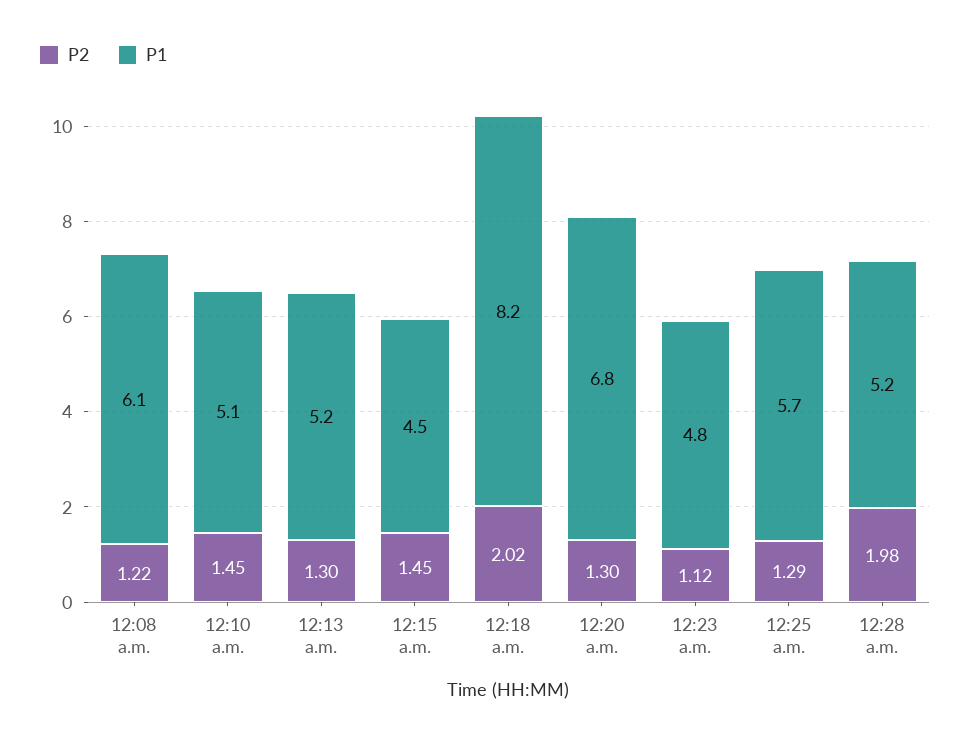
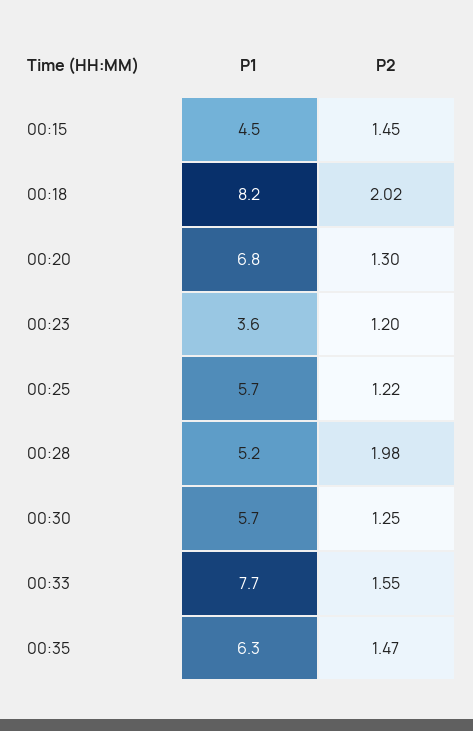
P2, 12:08 a.m.: 1.22 -> none
P1, 12:08 a.m.: 6.1 -> none
P2, 12:10 a.m.: 1.45 -> none
P1, 12:10 a.m.: 5.1 -> none
P2, 12:13 a.m.: 1.3 -> none
P1, 12:13 a.m.: 5.2 -> none
P2, 12:23 a.m.: 1.12 -> 1.2
P1, 12:23 a.m.: 4.8 -> 3.6
P2, 12:25 a.m.: 1.29 -> 1.22
P1, 00:30: none -> 5.7
P2, 00:30: none -> 1.25
P1, 00:33: none -> 7.7
P2, 00:33: none -> 1.55
P1, 00:35: none -> 6.3
P2, 00:35: none -> 1.47

